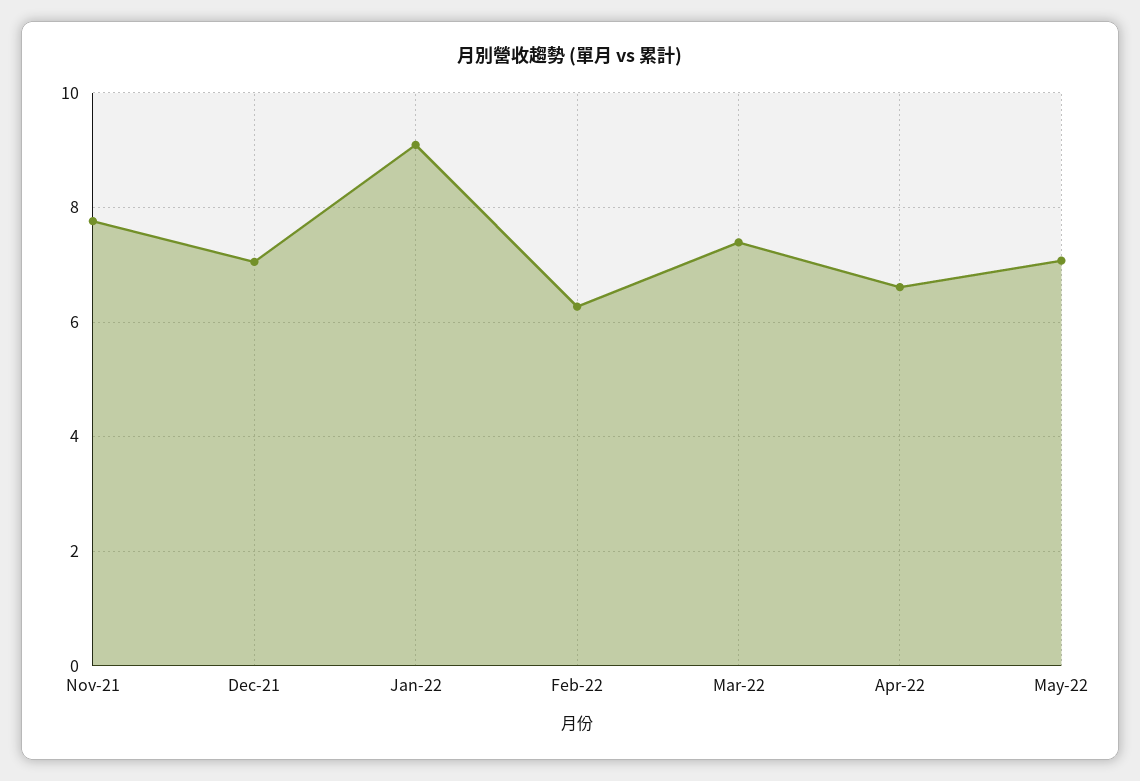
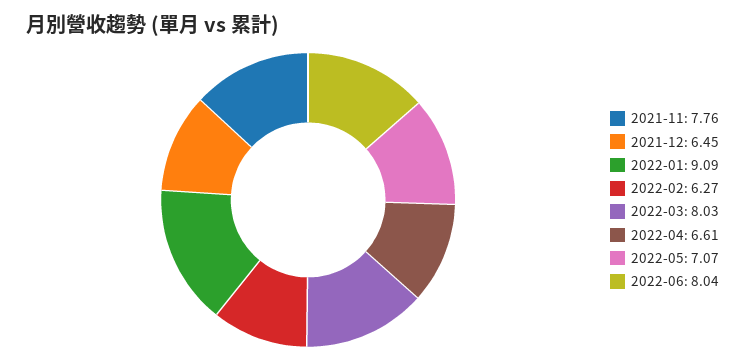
Dec-21: 7 -> 6.45
Mar-22: 7.4 -> 8.03
2022-06: none -> 8.04

